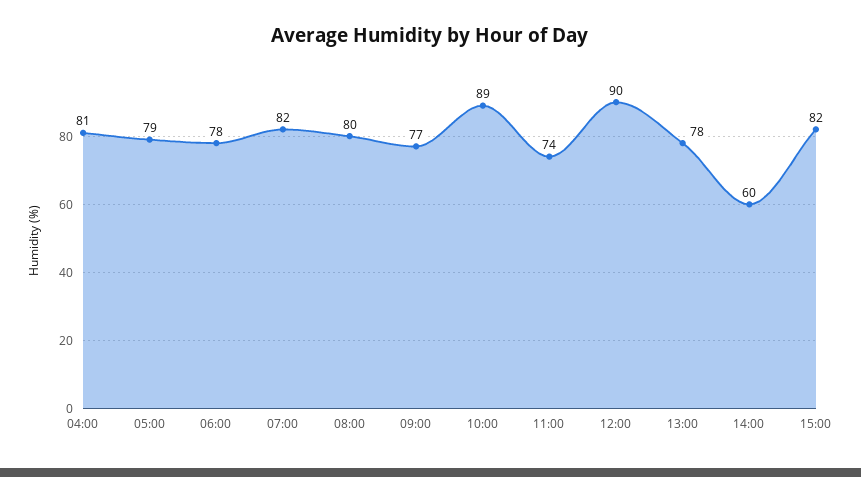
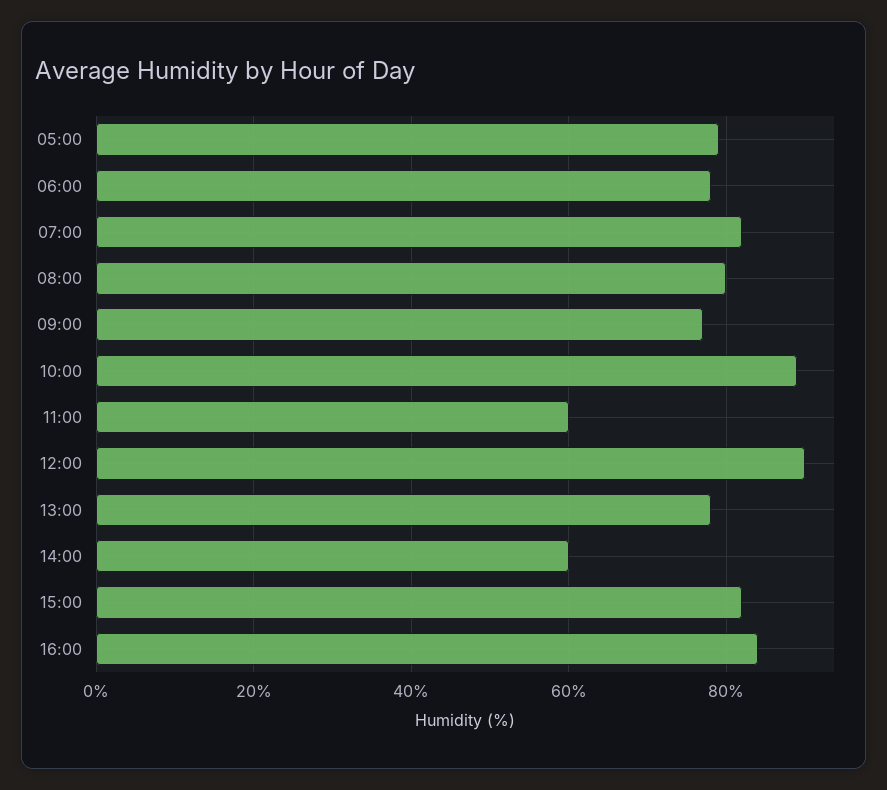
04:00: 81 -> none
11:00: 74 -> 60
16:00: none -> 85

